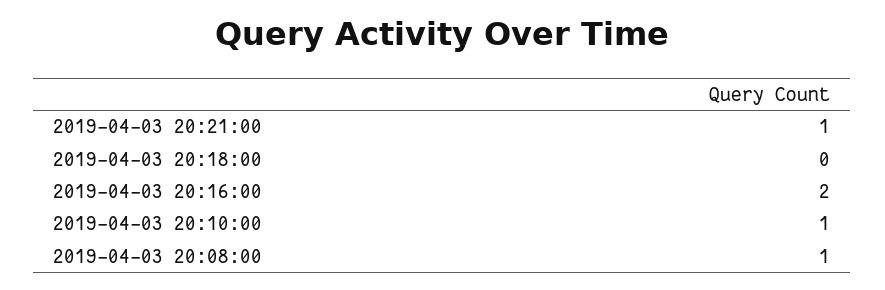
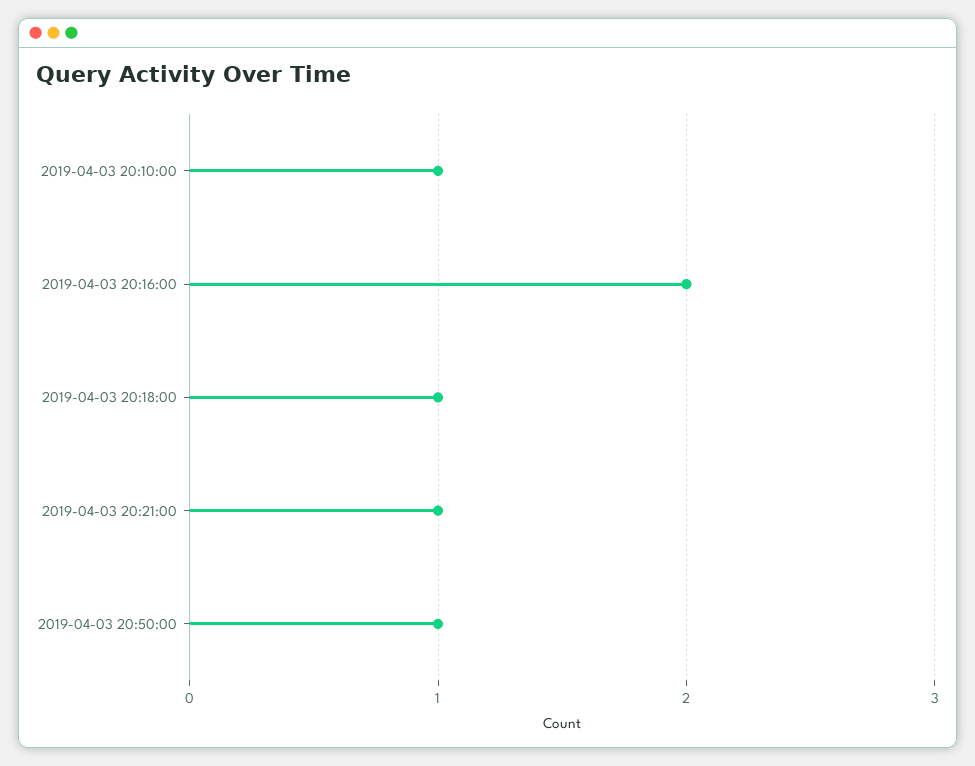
2019-04-03 20:18:00: 0 -> 1
2019-04-03 20:08:00: 1 -> none
2019-04-03 20:50:00: none -> 1

